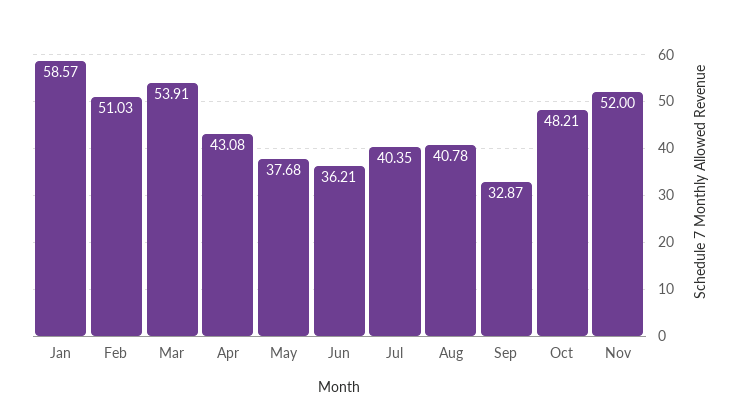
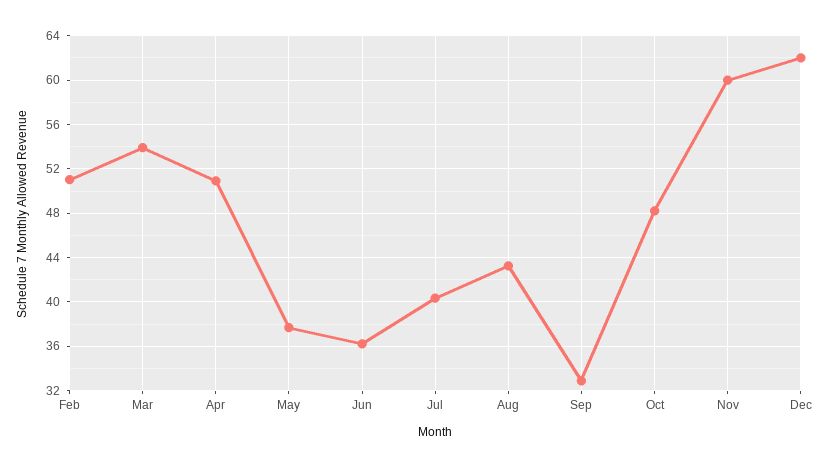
Jan: 58.57 -> none
Apr: 43.08 -> 51
Aug: 40.78 -> 43
Nov: 52 -> 60
Dec: none -> 62

